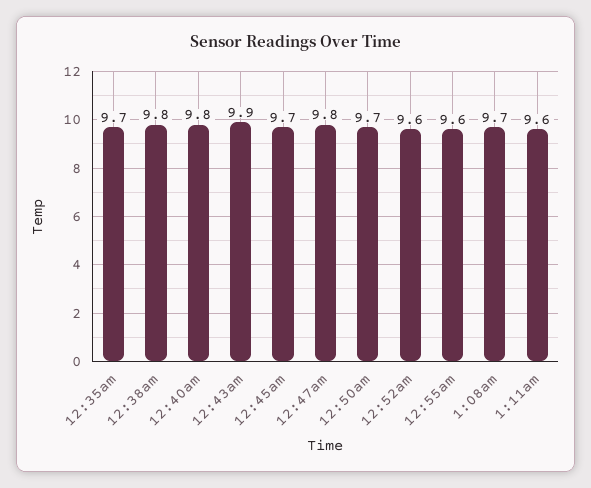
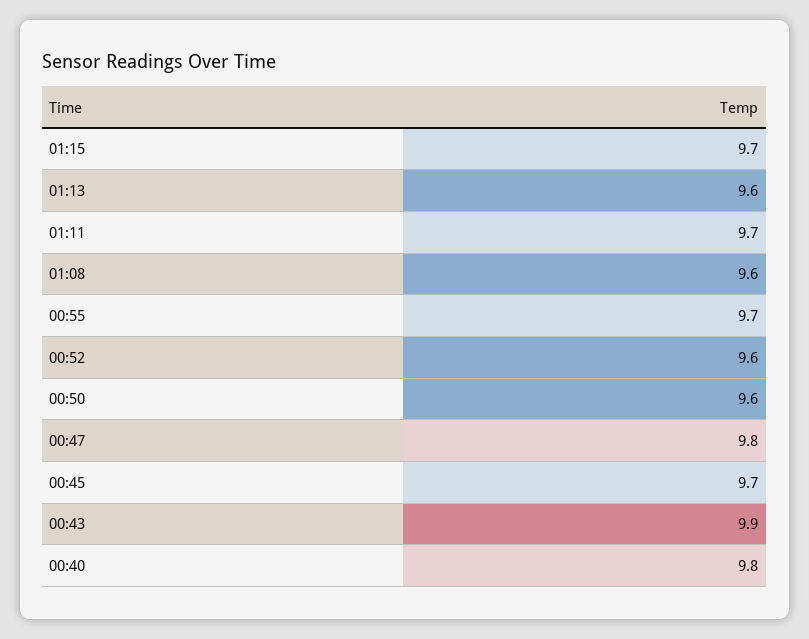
12:35am: 9.7 -> none
12:38am: 9.8 -> none
12:50am: 9.7 -> 9.6
12:55am: 9.6 -> 9.7
1:08am: 9.7 -> 9.6
1:11am: 9.6 -> 9.7
01:15: none -> 9.7
01:13: none -> 9.6

